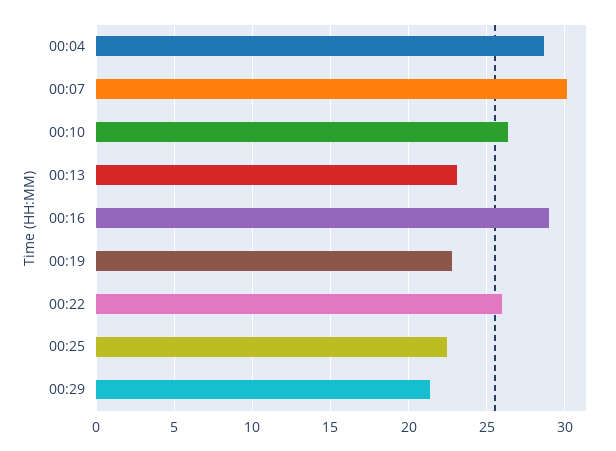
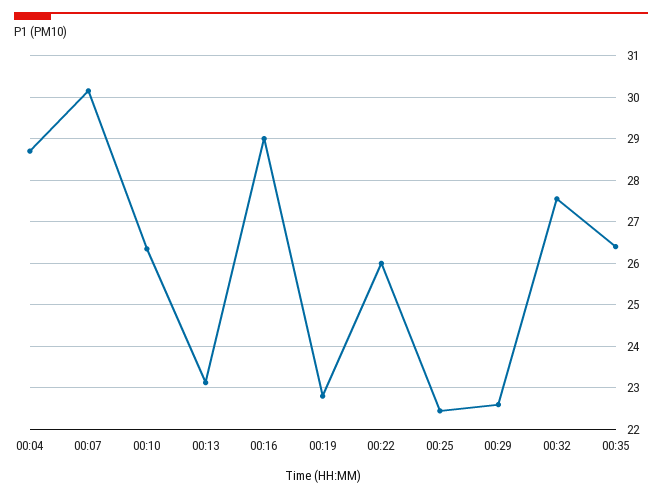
00:29: 21.5 -> 22.6
00:32: none -> 27.6
00:35: none -> 26.4

